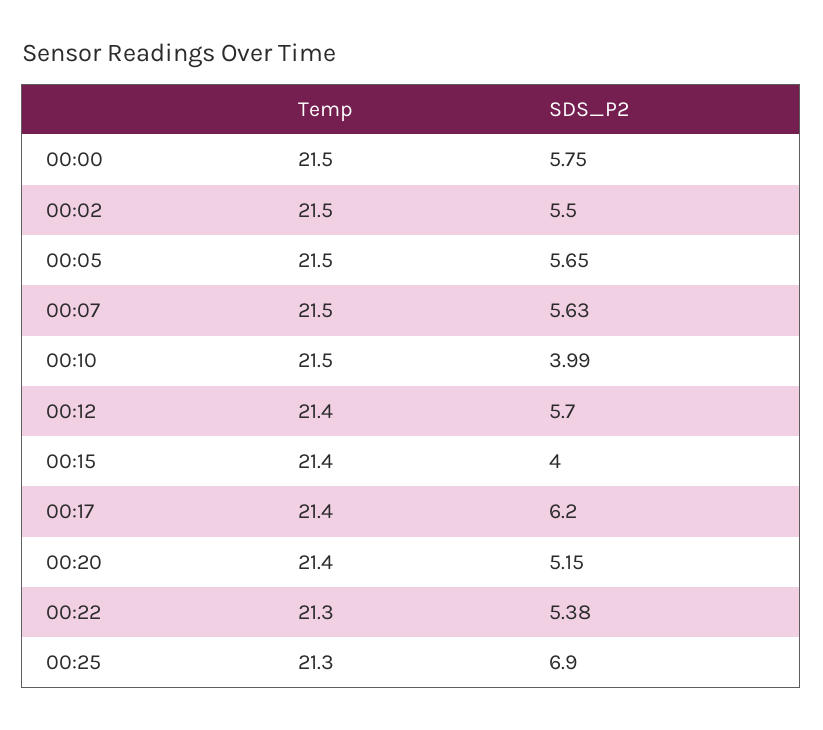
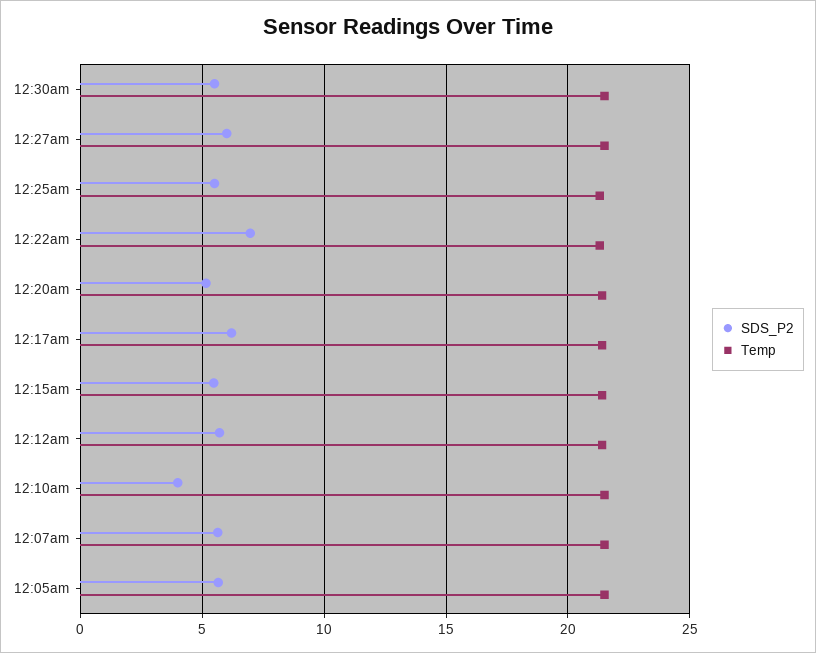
Temp, 00:00: 21.5 -> none
SDS_P2, 00:00: 5.75 -> none
Temp, 00:02: 21.5 -> none
SDS_P2, 00:02: 5.5 -> none
SDS_P2, 00:15: 4 -> 5.5
SDS_P2, 00:22: 5.38 -> 7
SDS_P2, 00:25: 6.9 -> 5.5
SDS_P2, 12:30am: none -> 5.5
Temp, 12:30am: none -> 21.5
SDS_P2, 12:27am: none -> 6
Temp, 12:27am: none -> 21.5

